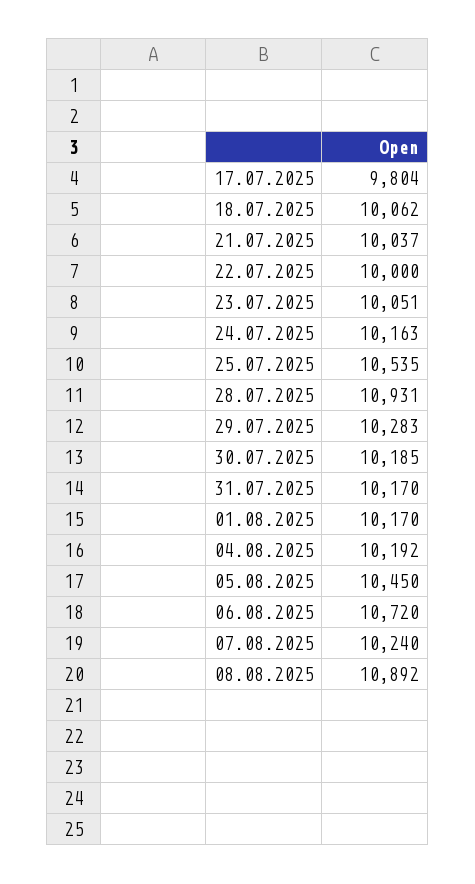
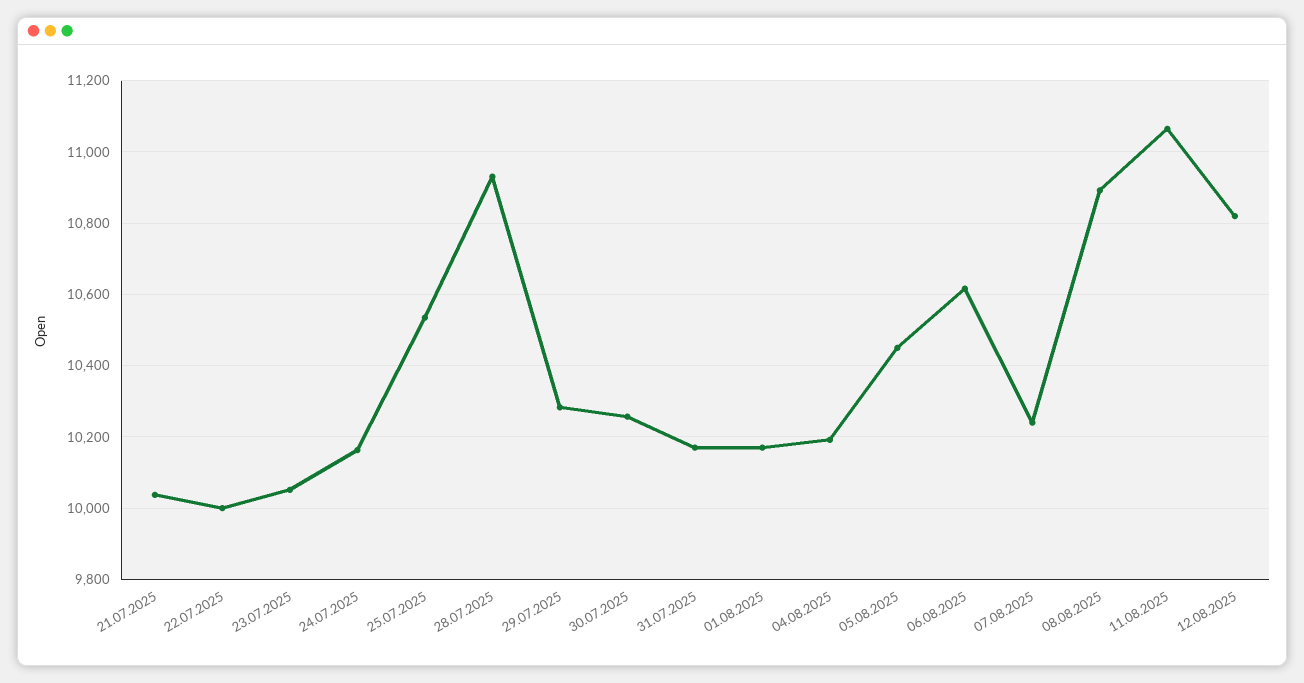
17.07.2025: 9804 -> none
18.07.2025: 10062 -> none
30.07.2025: 10185 -> 10260
06.08.2025: 10720 -> 10620
11.08.2025: none -> 11060
12.08.2025: none -> 10820

